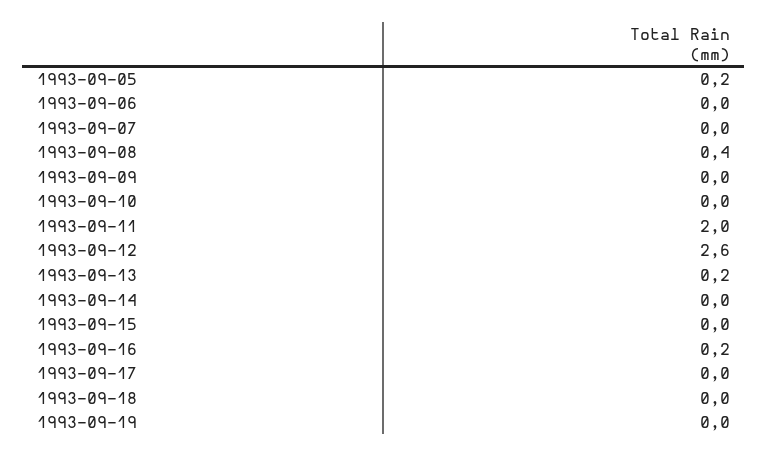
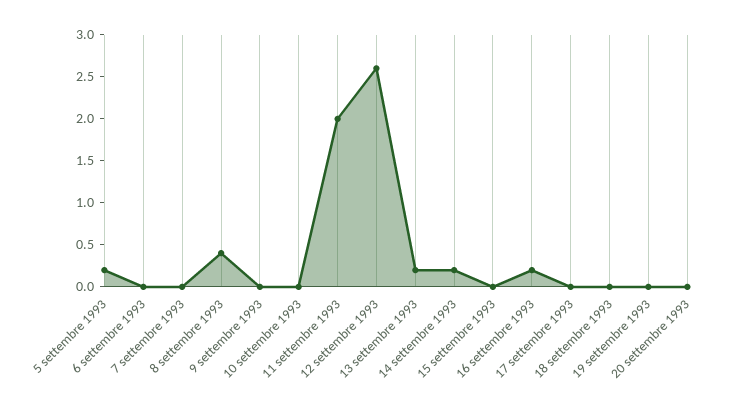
1993-09-14: 0 -> 0.2
20 settembre 1993: none -> 0

